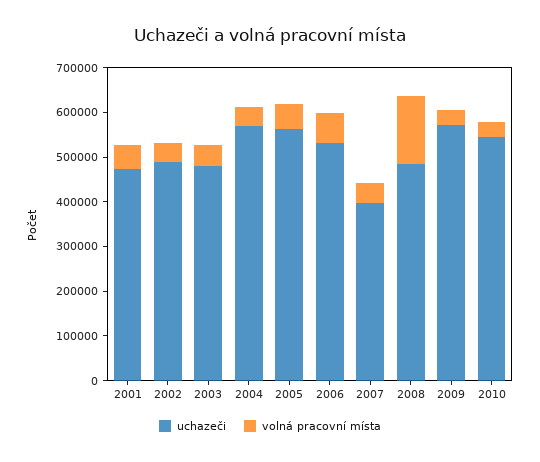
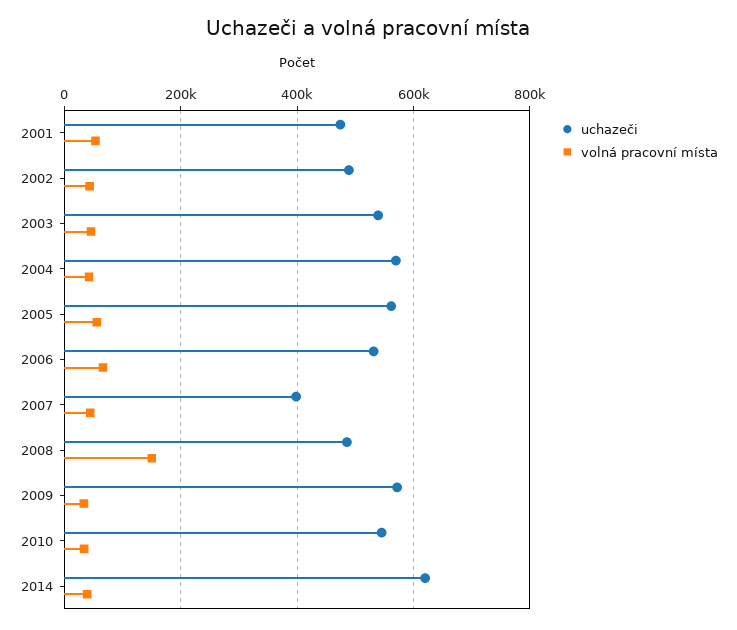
uchazeči, 2003: 480000 -> 540000
uchazeči, 2014: none -> 620000
volná pracovní místa, 2014: none -> 40000

